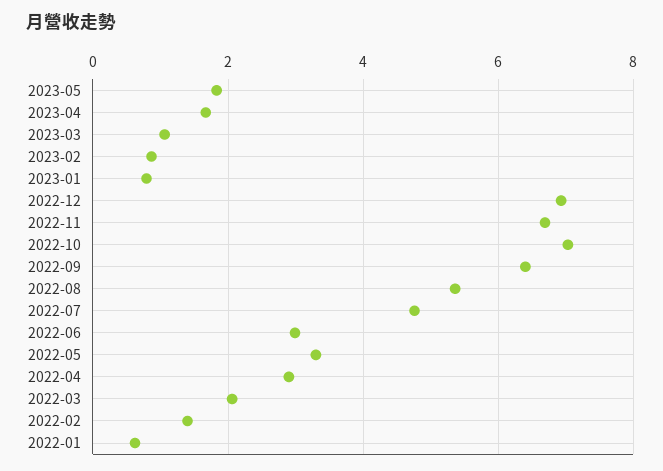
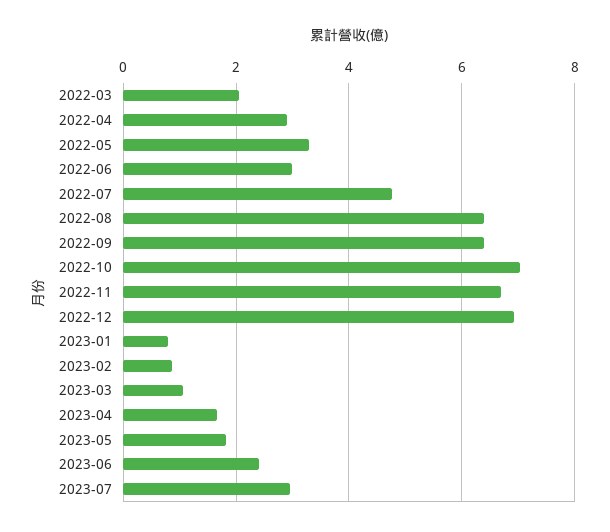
2022-08: 5.4 -> 6.4
2022-02: 1.4 -> none
2022-01: 0.6 -> none
2023-06: none -> 2.4
2023-07: none -> 3

